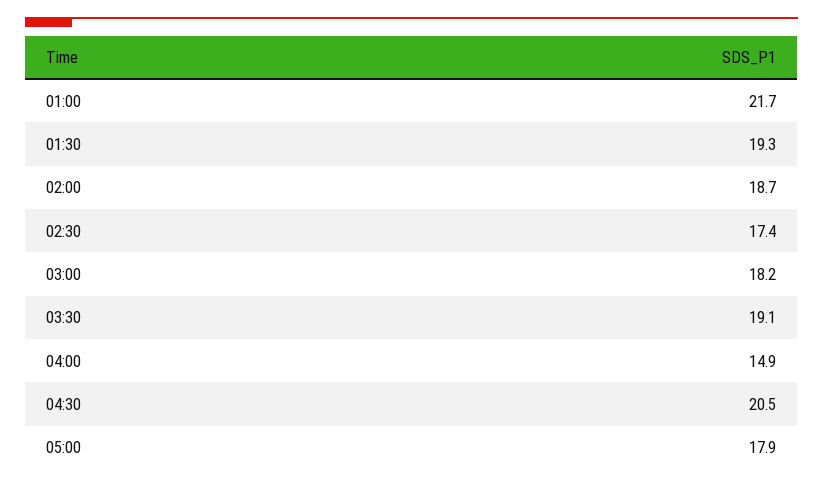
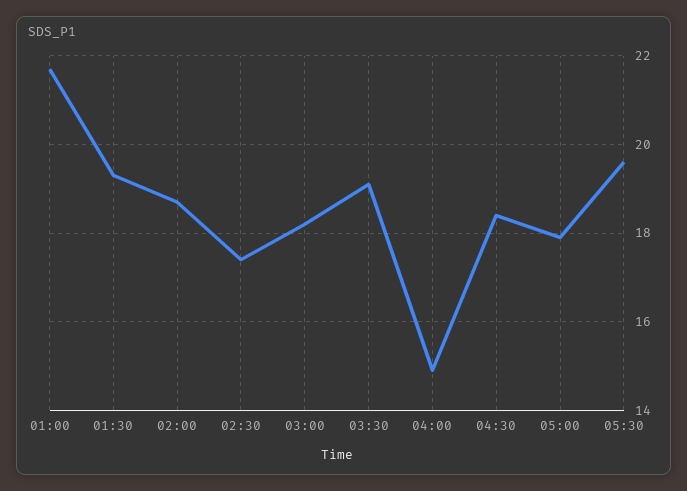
04:30: 20.5 -> 18.5
05:30: none -> 19.5

